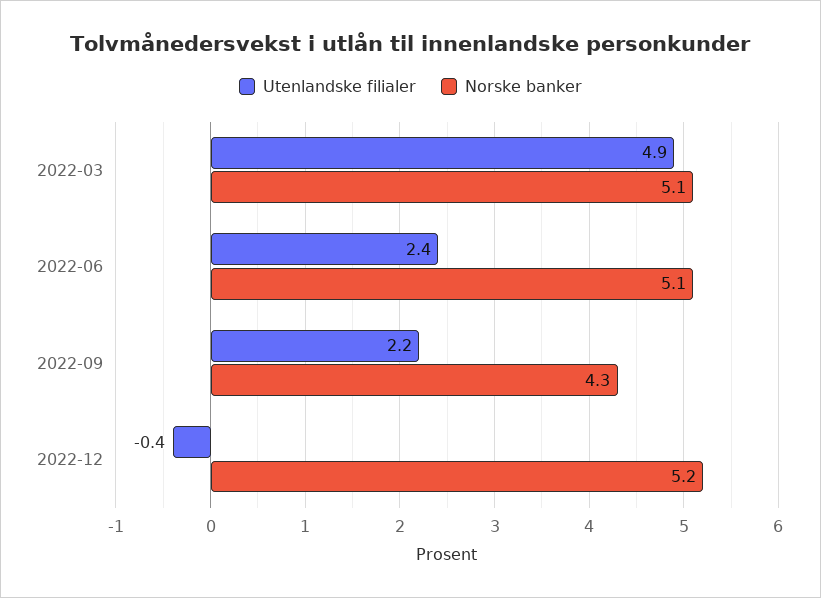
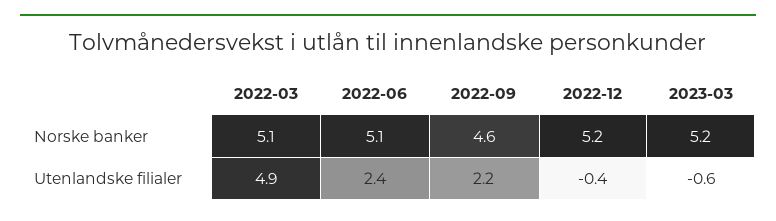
Norske banker, 2022-09: 4.3 -> 4.6
Norske banker, 2023-03: none -> 5.2
Utenlandske filialer, 2023-03: none -> -0.6

